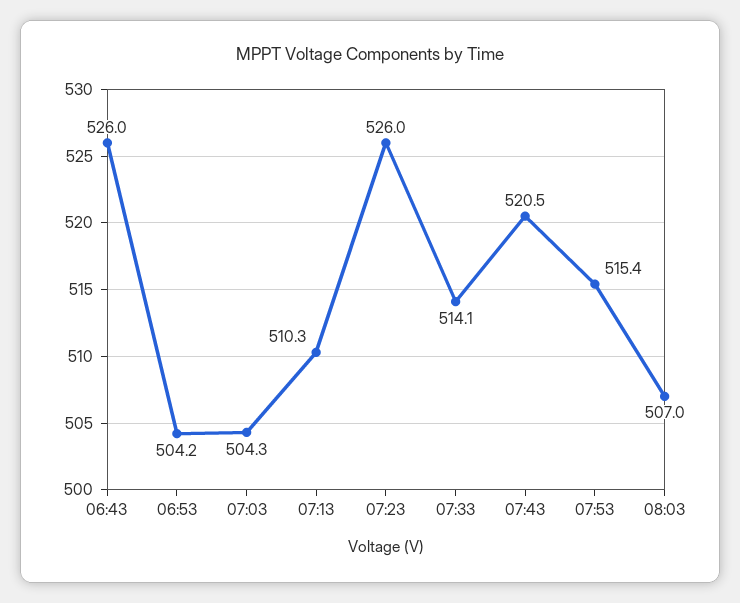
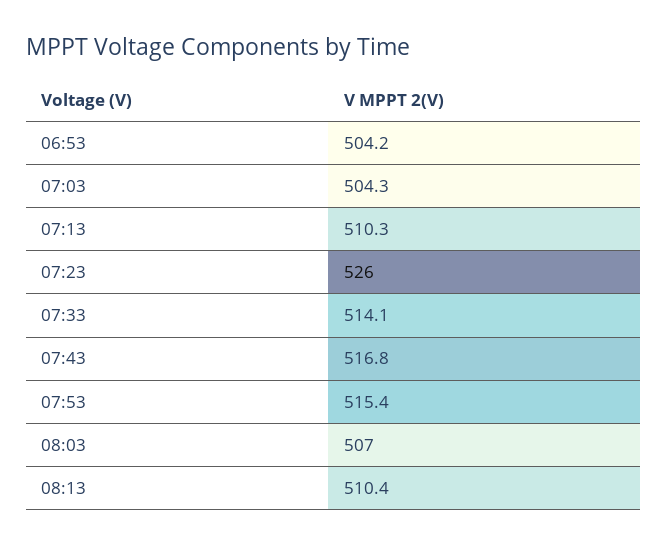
06:43: 526 -> none
07:43: 520.5 -> 516.8
08:13: none -> 510.4

